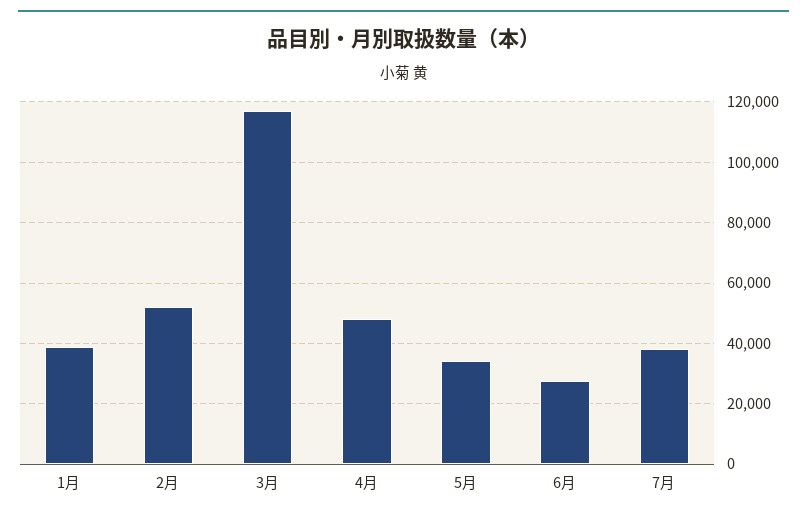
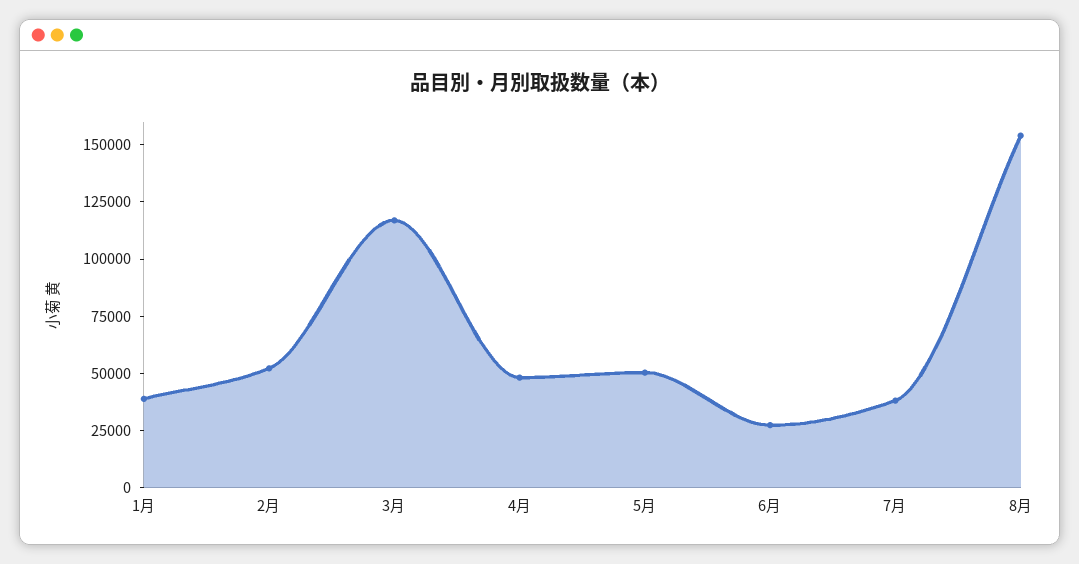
5月: 34000 -> 50000
8月: none -> 155000

